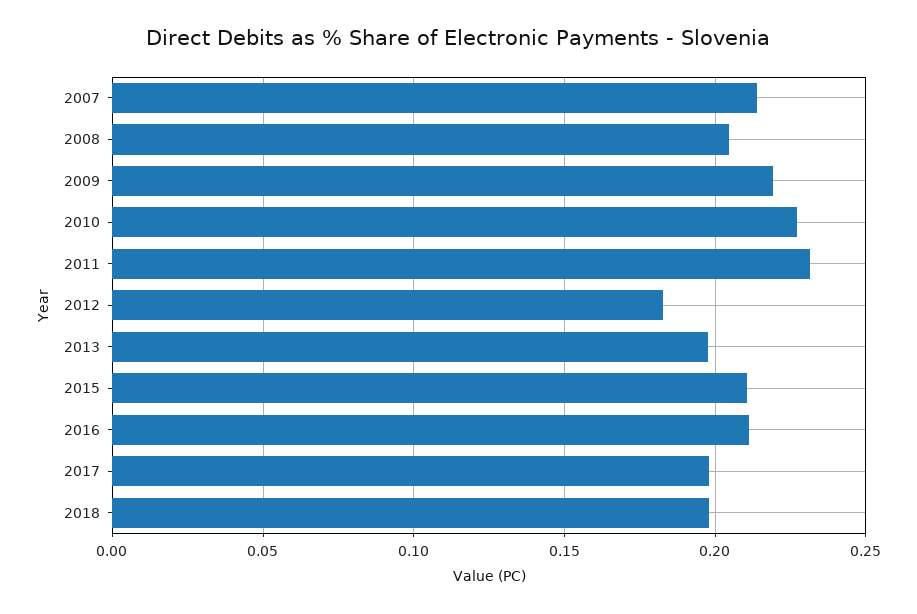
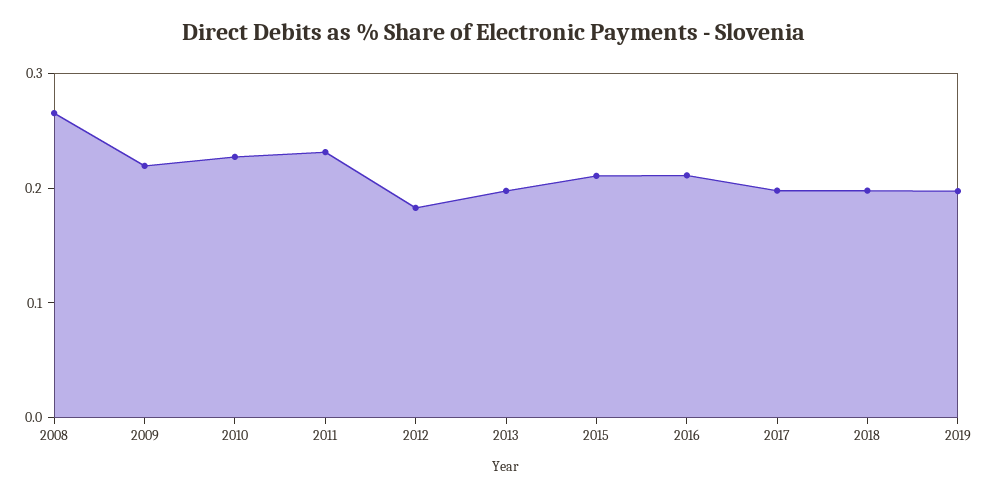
2007: 0.215 -> none
2008: 0.205 -> 0.26
2019: none -> 0.2

